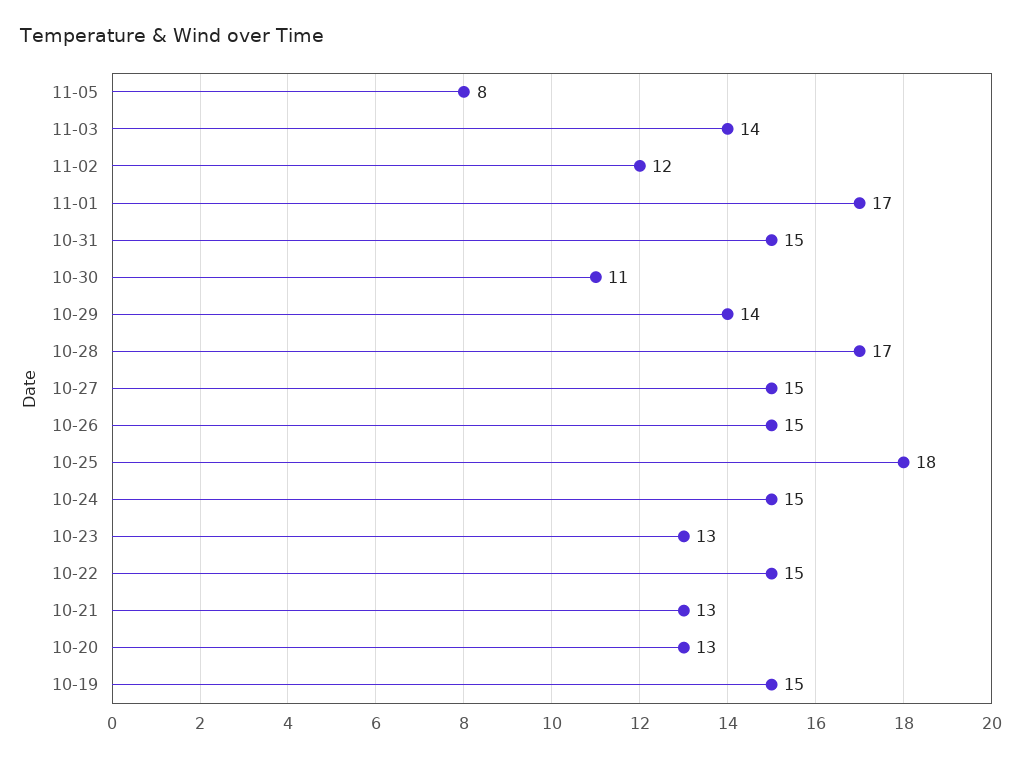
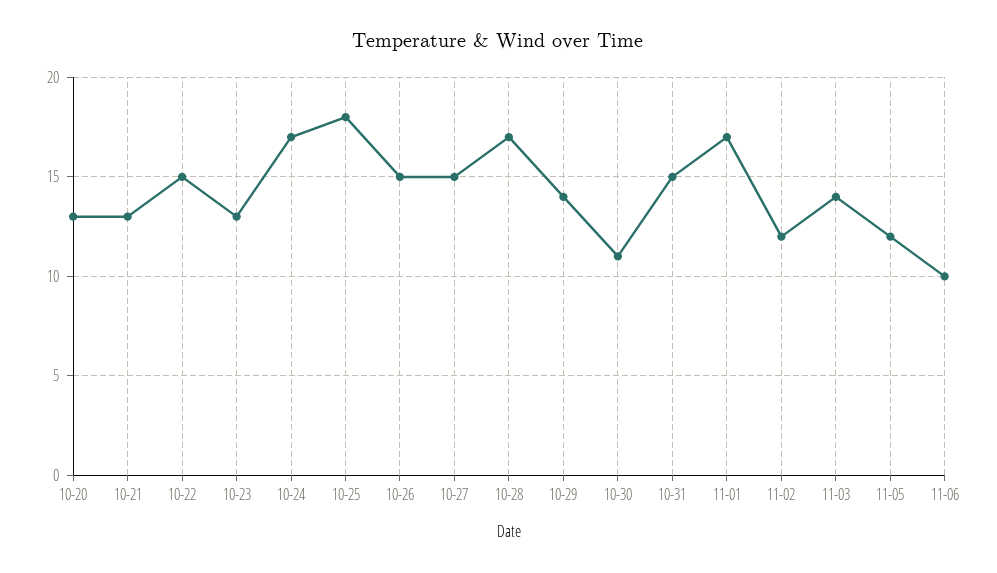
11-05: 8 -> 12
10-24: 15 -> 17
10-19: 15 -> none
11-06: none -> 10

